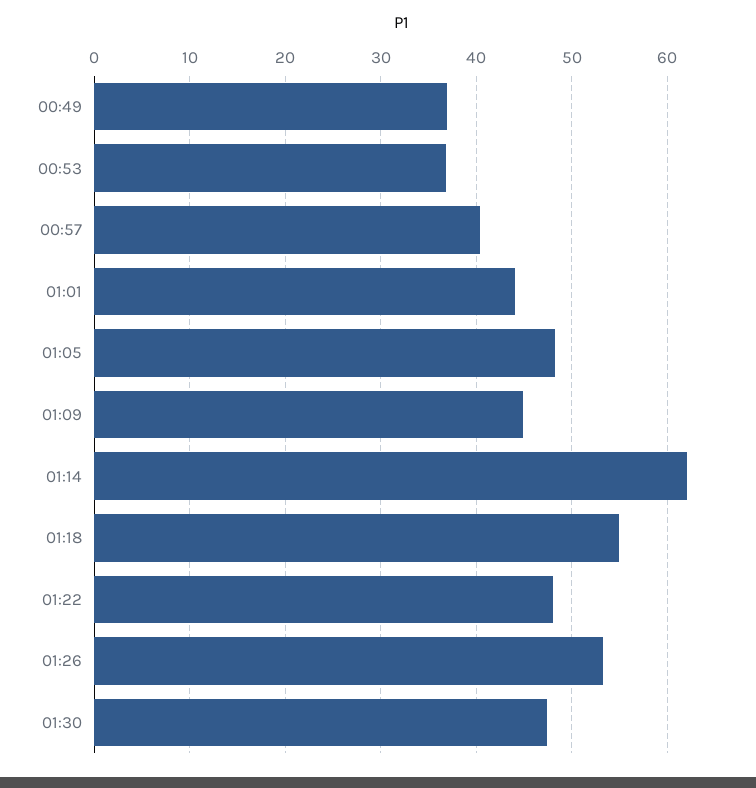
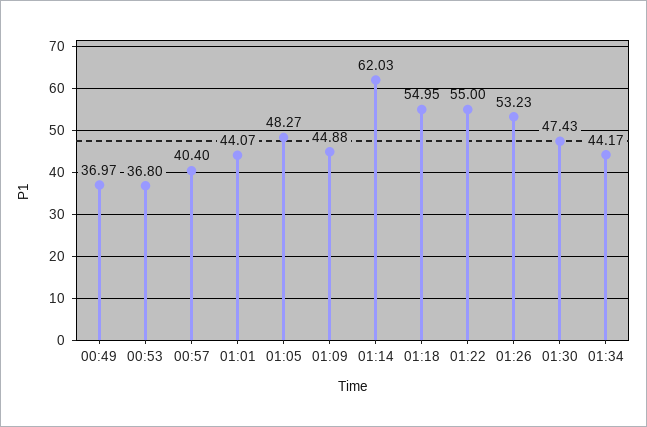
01:22: 48 -> 55
01:34: none -> 44.17

